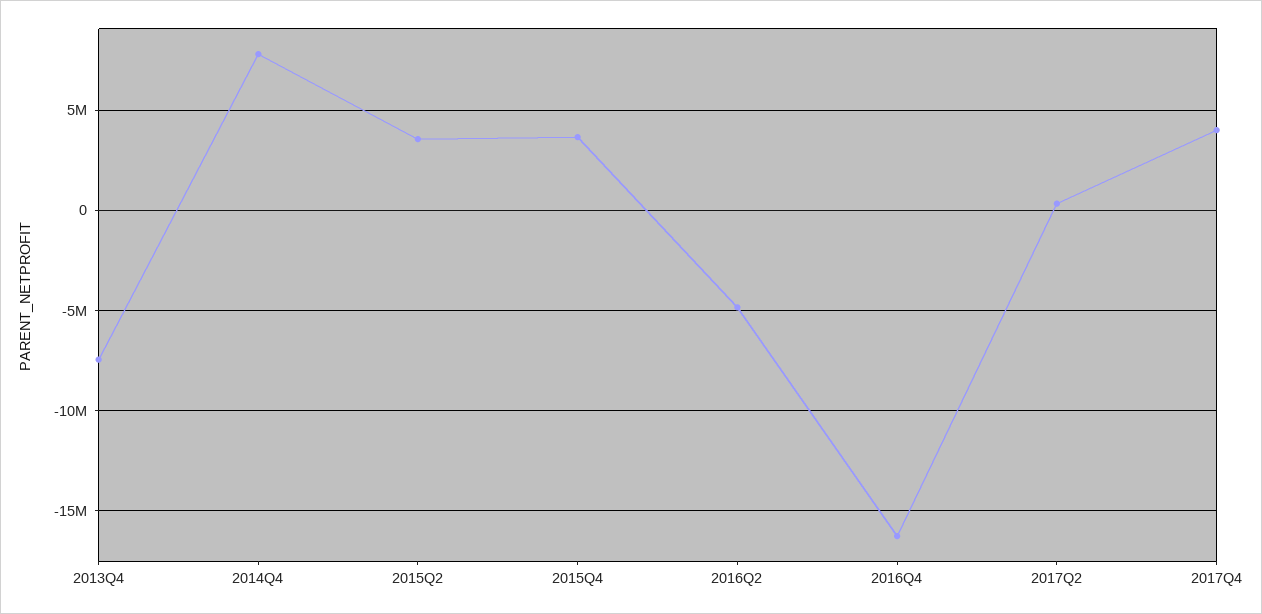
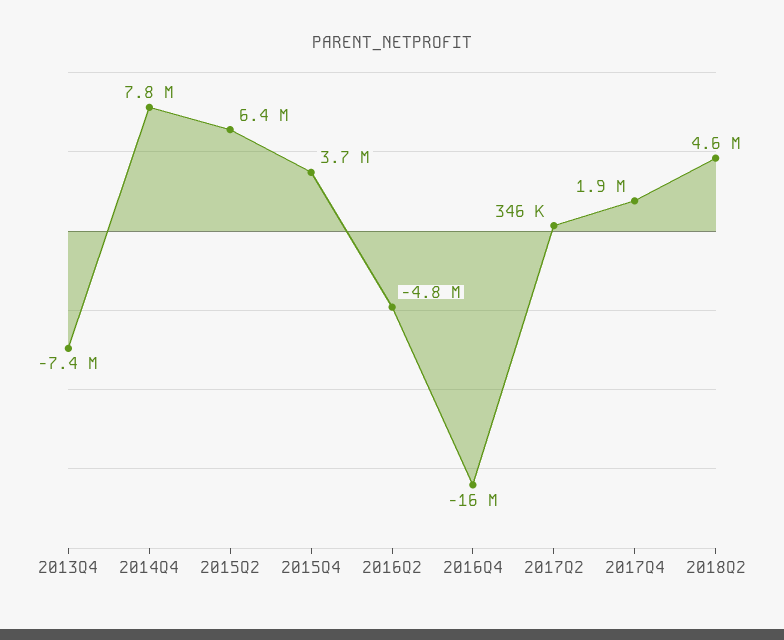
2015Q2: 3500000 -> 6400000
2017Q4: 4000000 -> 1900000
2018Q2: none -> 4600000

